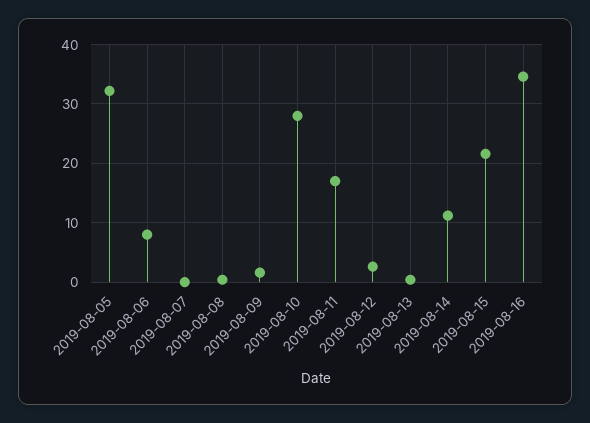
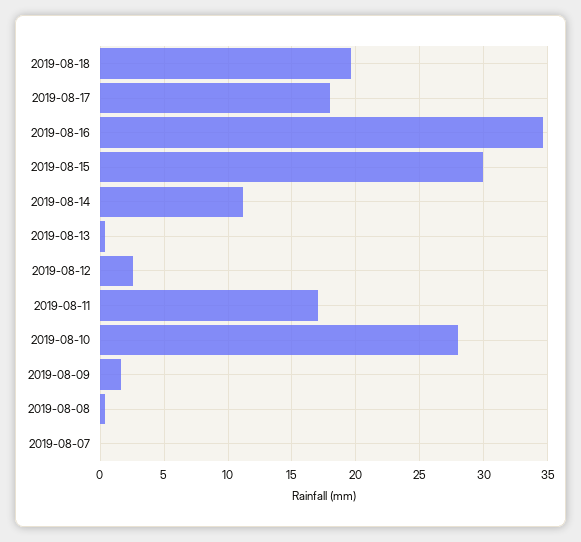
2019-08-05: 32 -> none
2019-08-06: 8 -> none
2019-08-15: 22 -> 30
2019-08-18: none -> 19.5
2019-08-17: none -> 18

